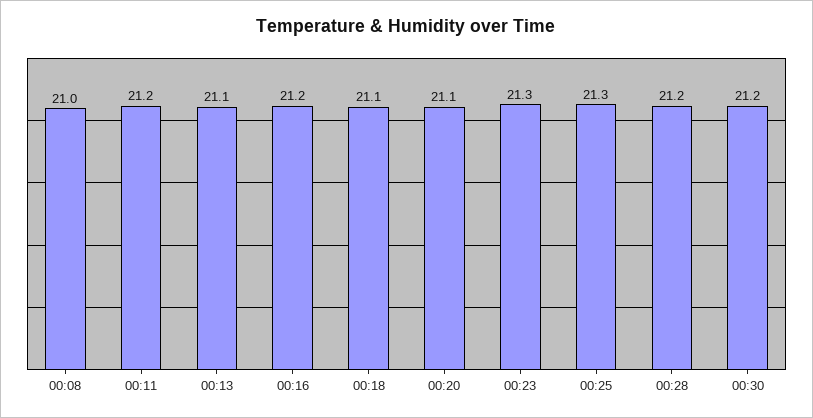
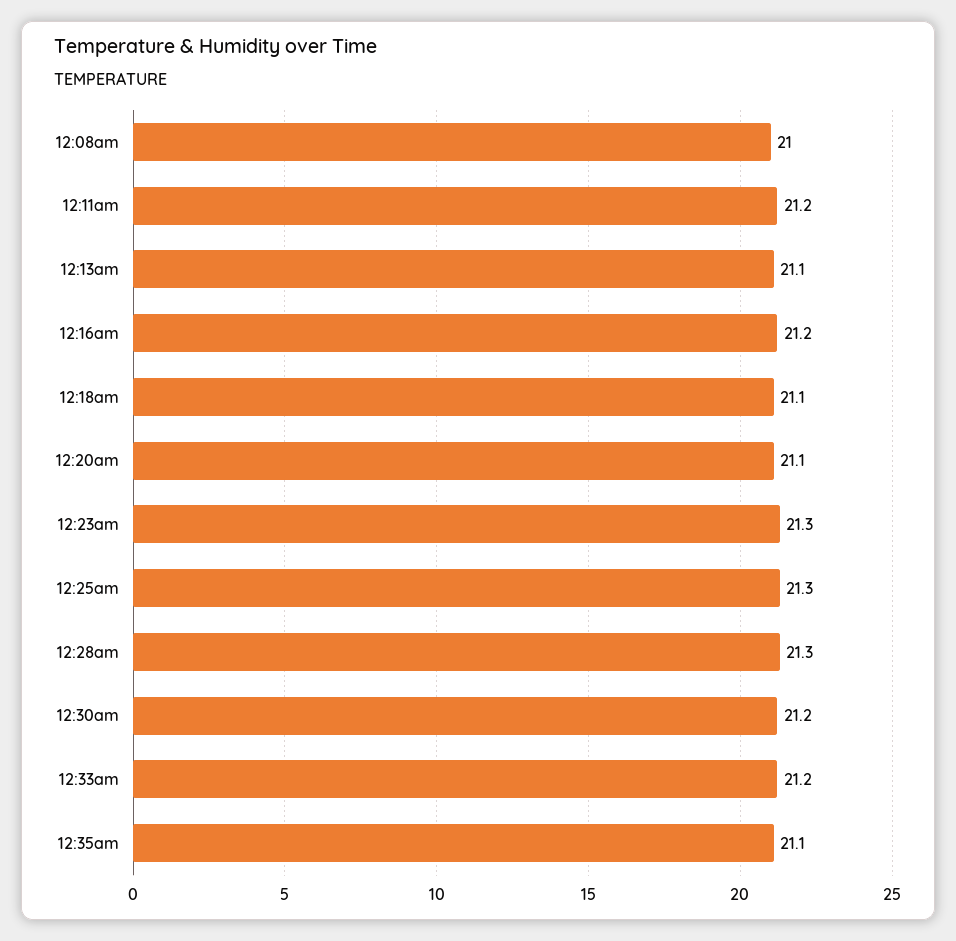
00:28: 21.2 -> 21.3
12:33am: none -> 21.2
12:35am: none -> 21.1

